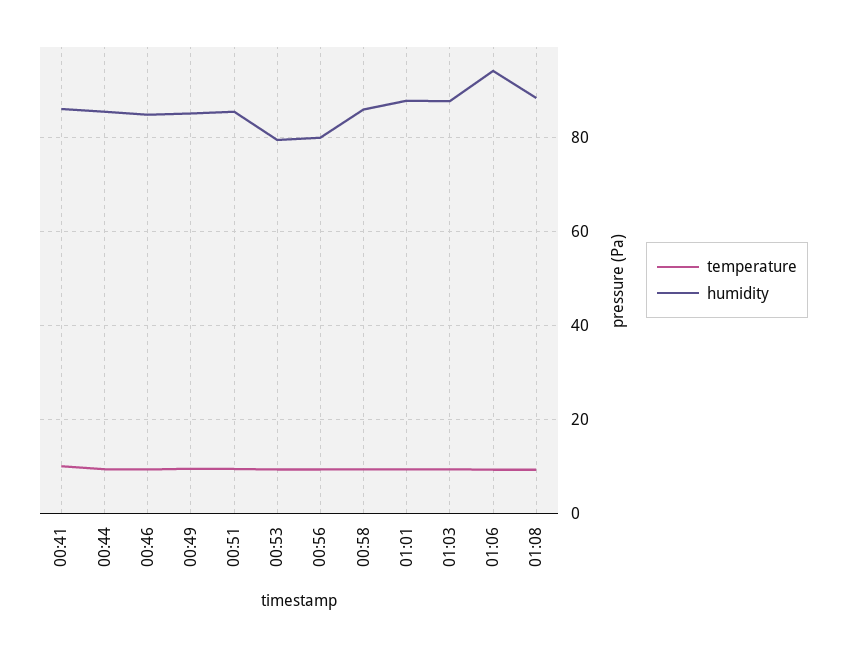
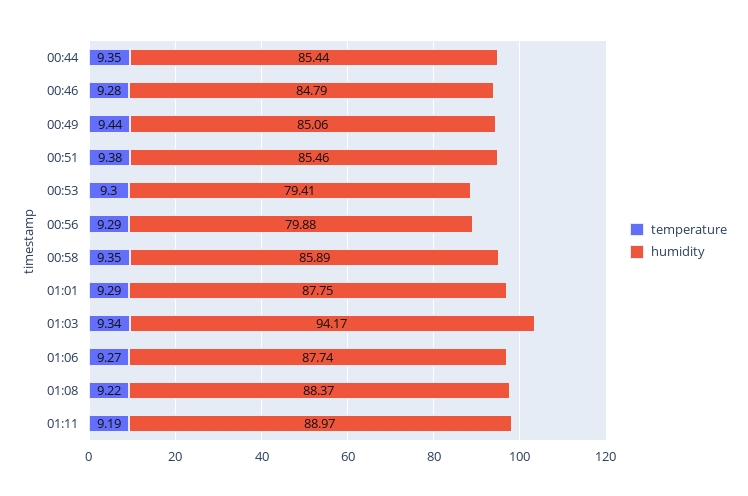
temperature, 00:41: 10 -> none
humidity, 00:41: 86 -> none
humidity, 01:03: 88 -> 94.17
humidity, 01:06: 94 -> 87.74
temperature, 01:11: none -> 9.19
humidity, 01:11: none -> 88.97

